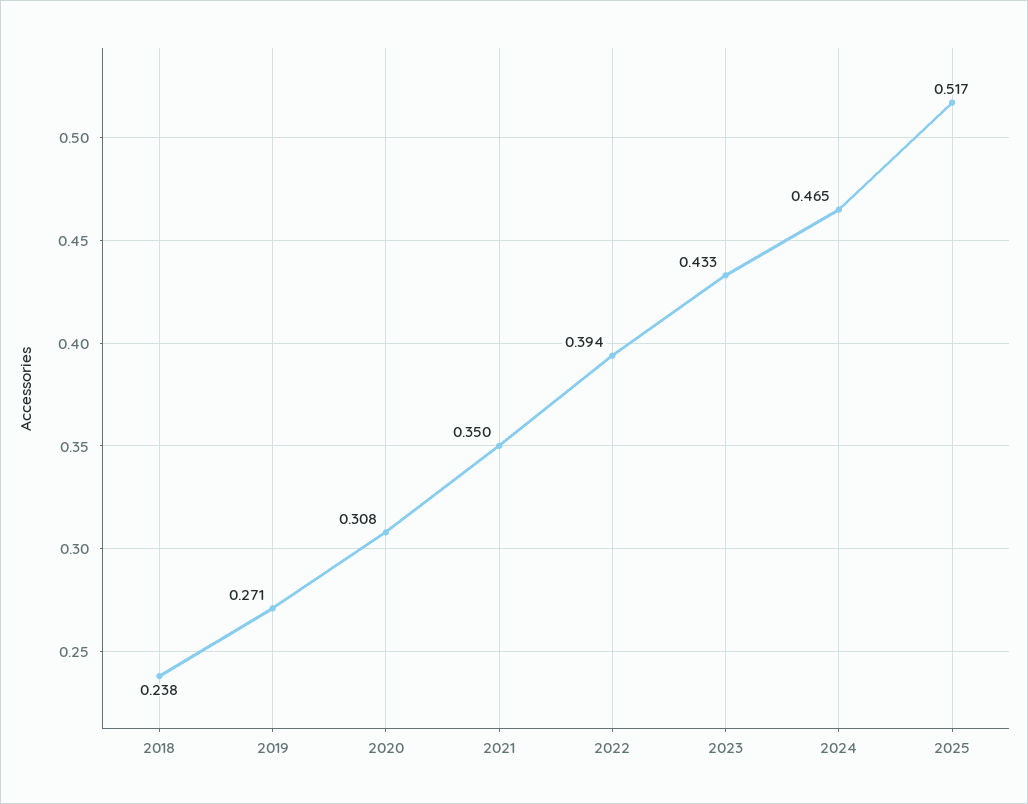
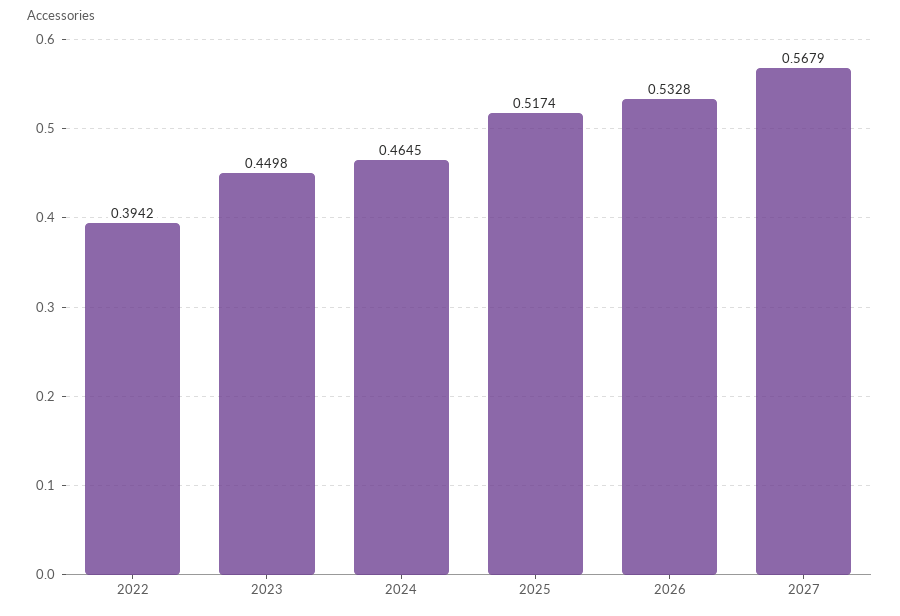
2018: 0.238 -> none
2019: 0.271 -> none
2020: 0.308 -> none
2021: 0.35 -> none
2023: 0.433 -> 0.4498
2026: none -> 0.5328
2027: none -> 0.5679

